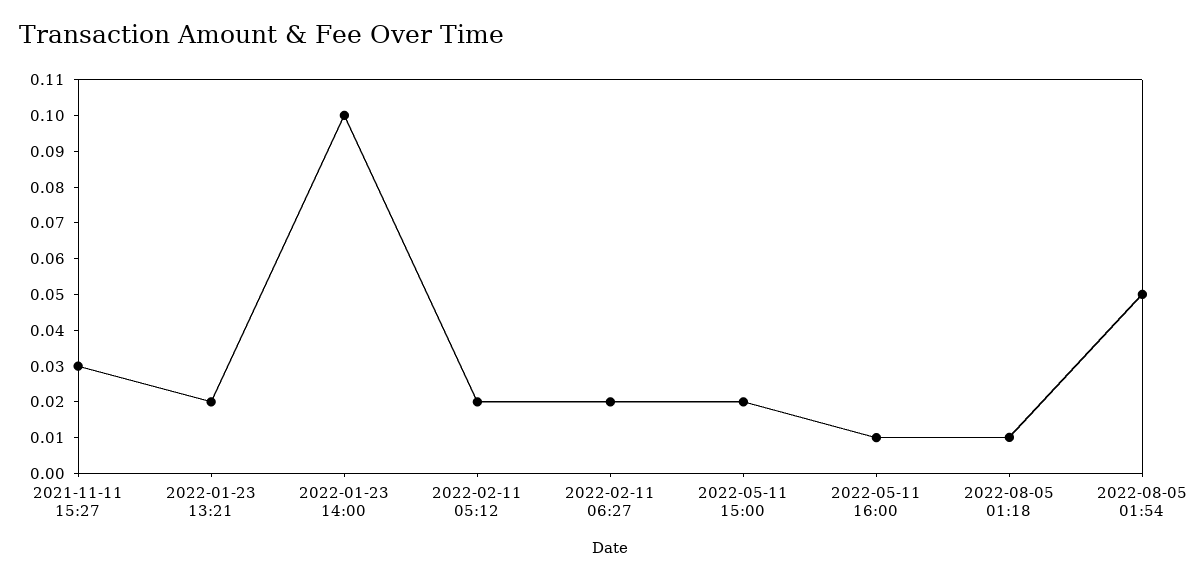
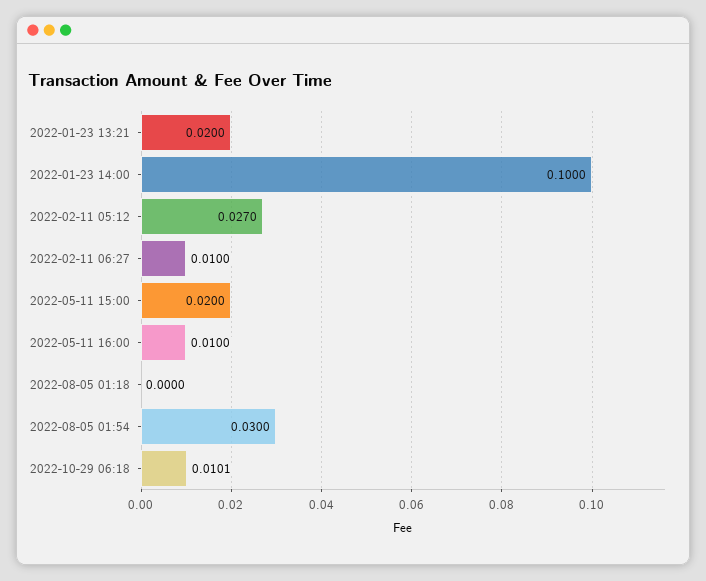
2021-11-11 15:27: 0.03 -> none
2022-02-11 05:12: 0.02 -> 0.027
2022-02-11 06:27: 0.02 -> 0.01
2022-08-05 01:18: 0.01 -> 0
2022-08-05 01:54: 0.05 -> 0.03
2022-10-29 06:18: none -> 0.0101

